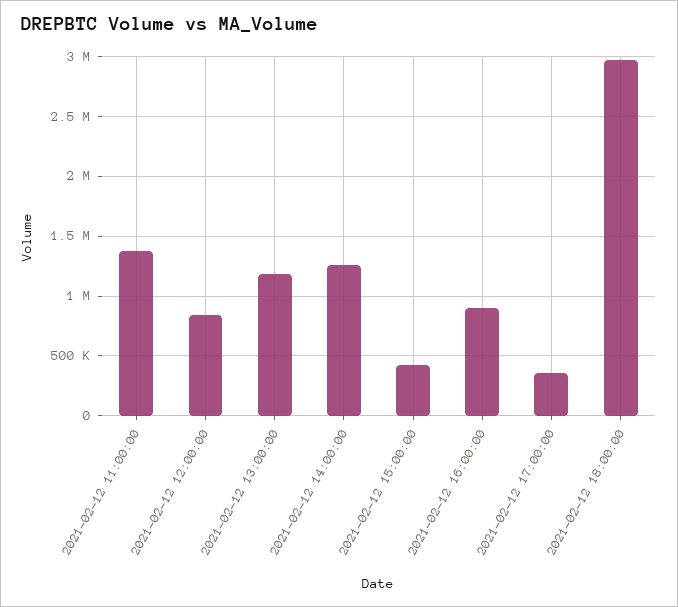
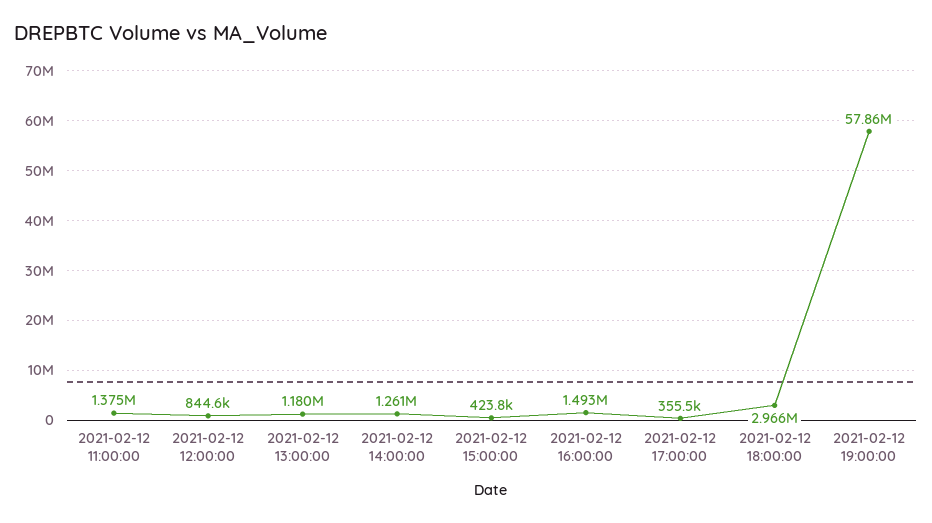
2021-02-12 16:00:00: 900000 -> 1493000
2021-02-12 19:00:00: none -> 57860000

